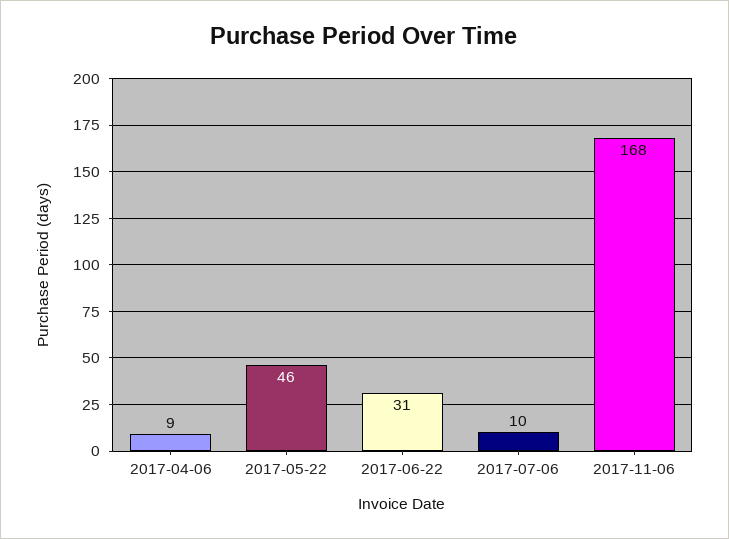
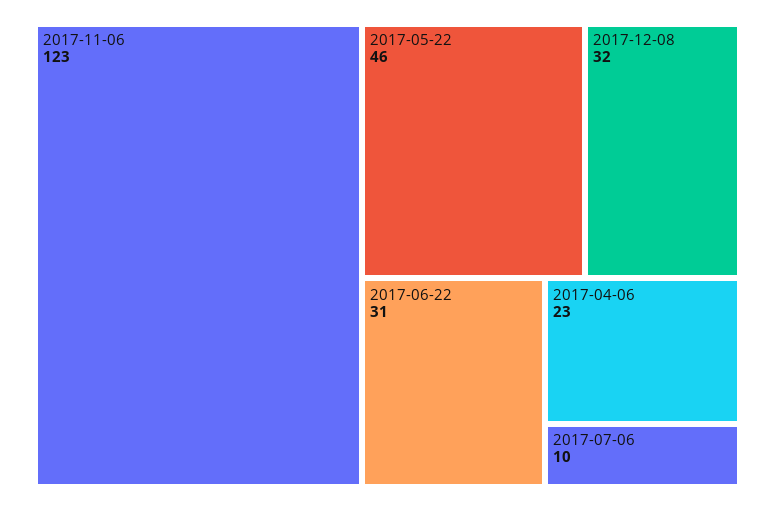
2017-04-06: 9 -> 23
2017-11-06: 168 -> 123
2017-12-08: none -> 32

